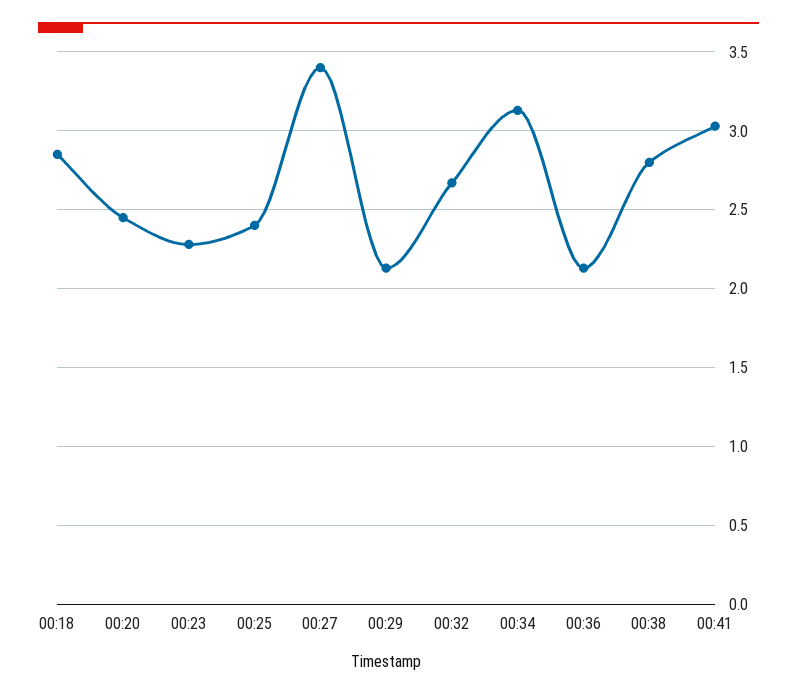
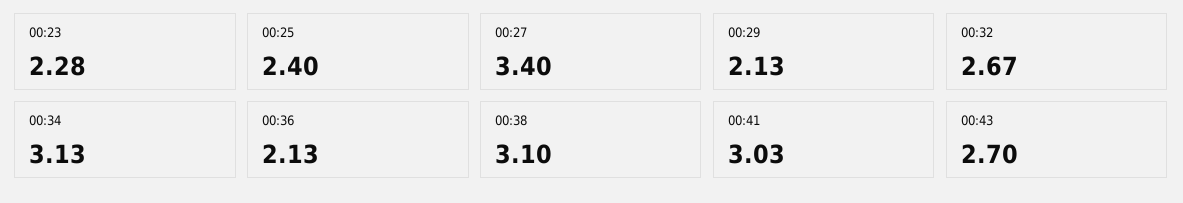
00:18: 2.85 -> none
00:20: 2.45 -> none
00:38: 2.8 -> 3.1
00:43: none -> 2.7

